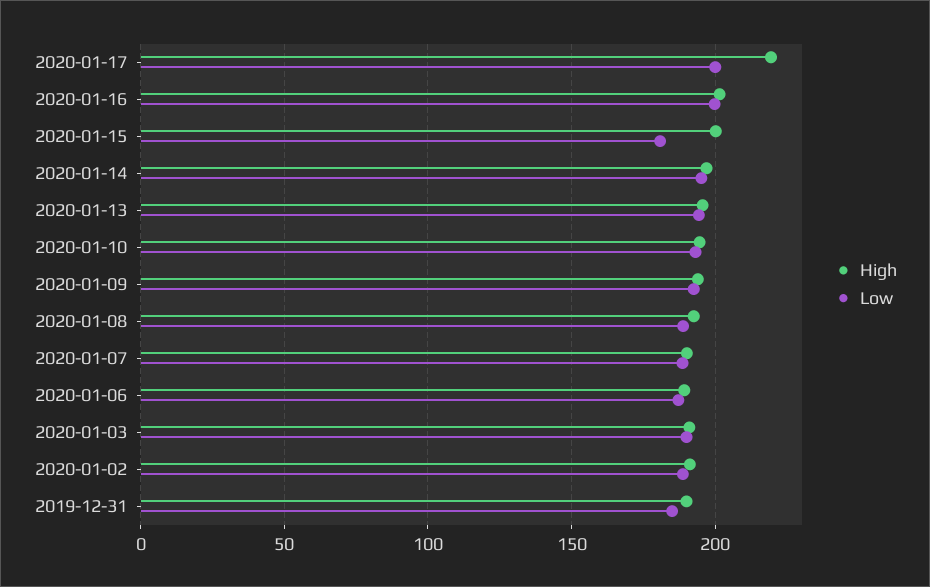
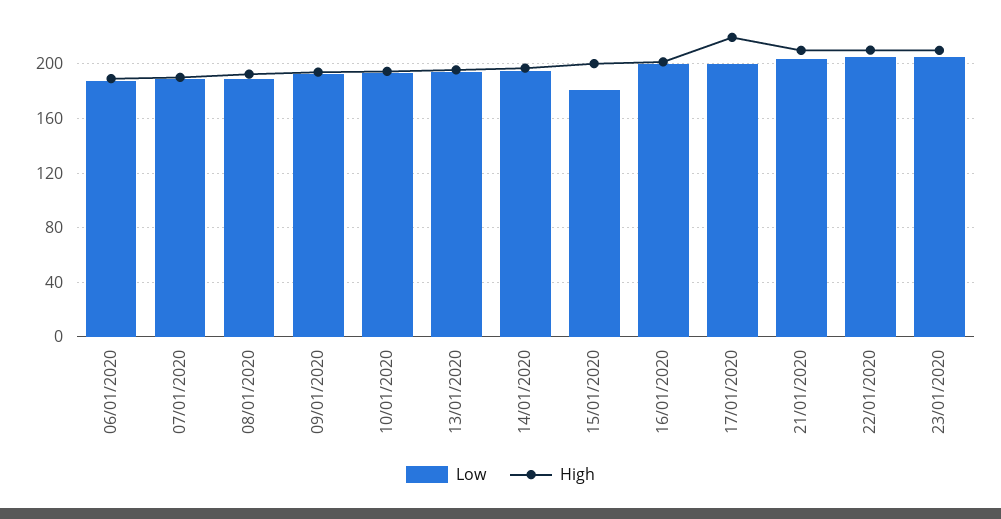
High, 2020-01-03: 190 -> none
Low, 2020-01-03: 190 -> none
High, 2020-01-02: 190 -> none
Low, 2020-01-02: 190 -> none
High, 2019-12-31: 190 -> none
Low, 2019-12-31: 185 -> none
Low, 21/01/2020: none -> 205
High, 21/01/2020: none -> 210
Low, 22/01/2020: none -> 205
High, 22/01/2020: none -> 210
Low, 23/01/2020: none -> 205
High, 23/01/2020: none -> 210

